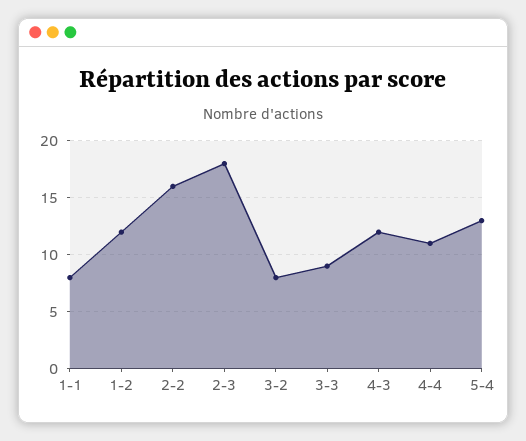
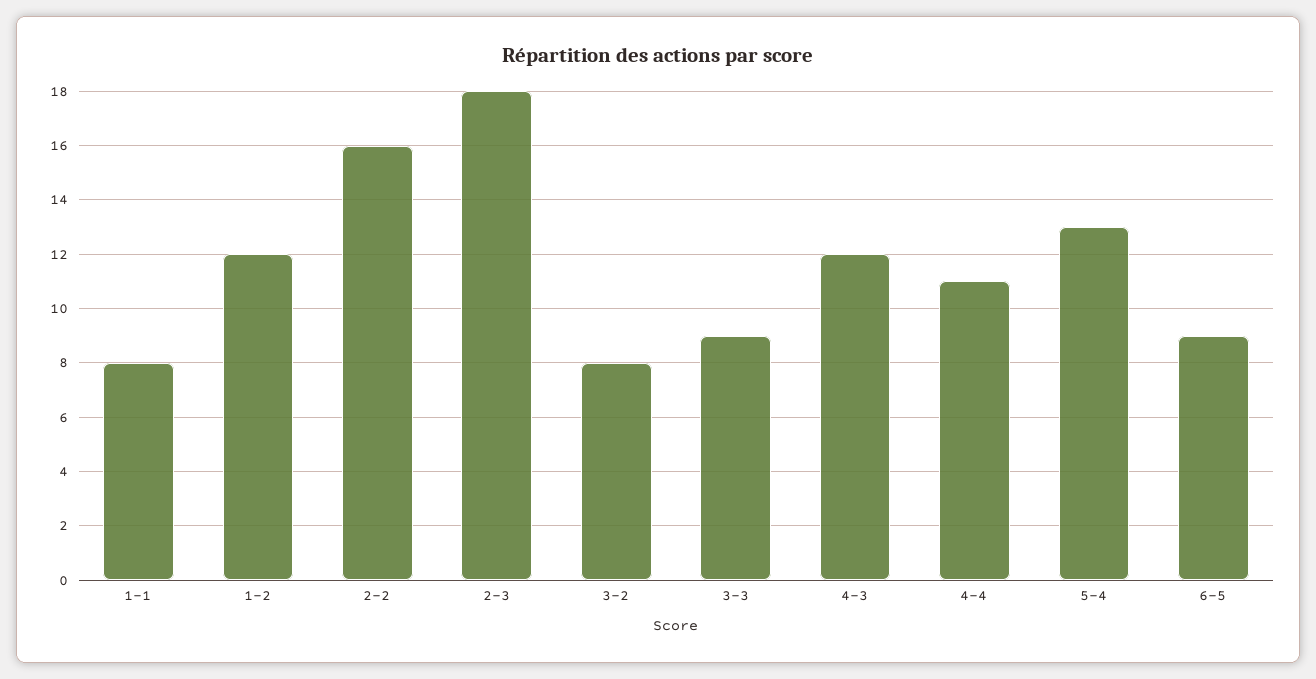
6-5: none -> 9

